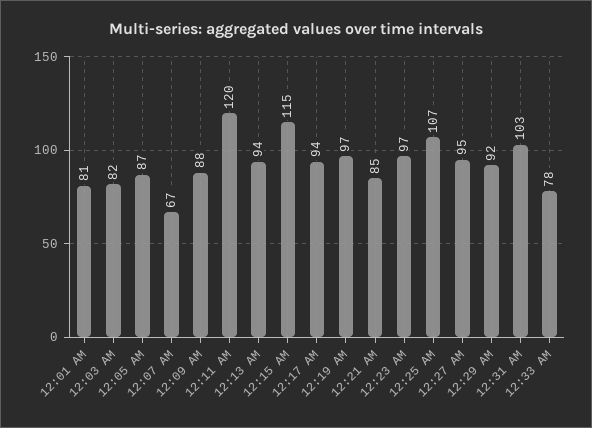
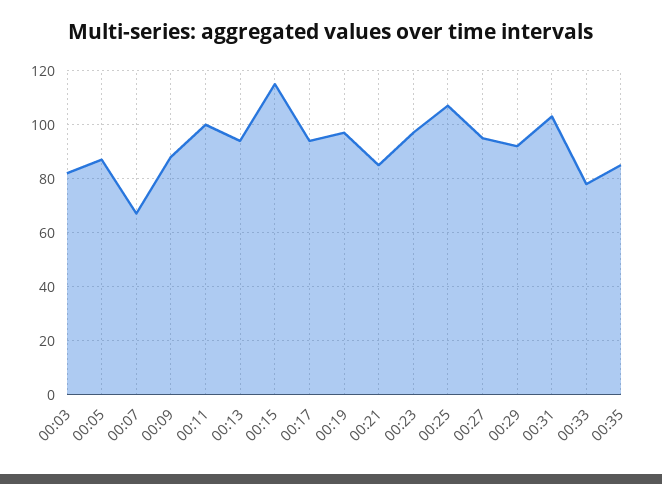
12:01 AM: 81 -> none
12:11 AM: 120 -> 100
00:35: none -> 85

